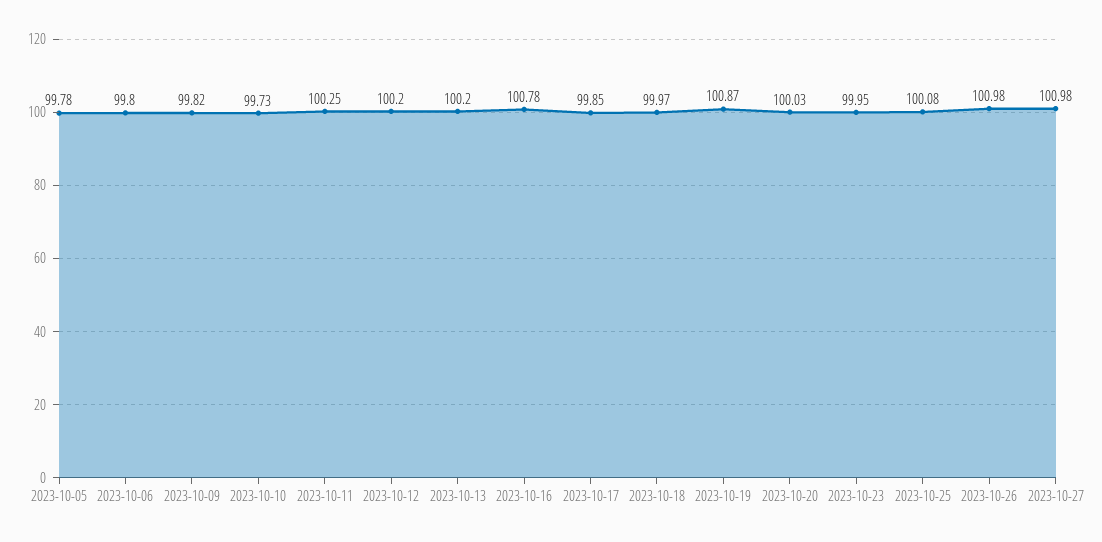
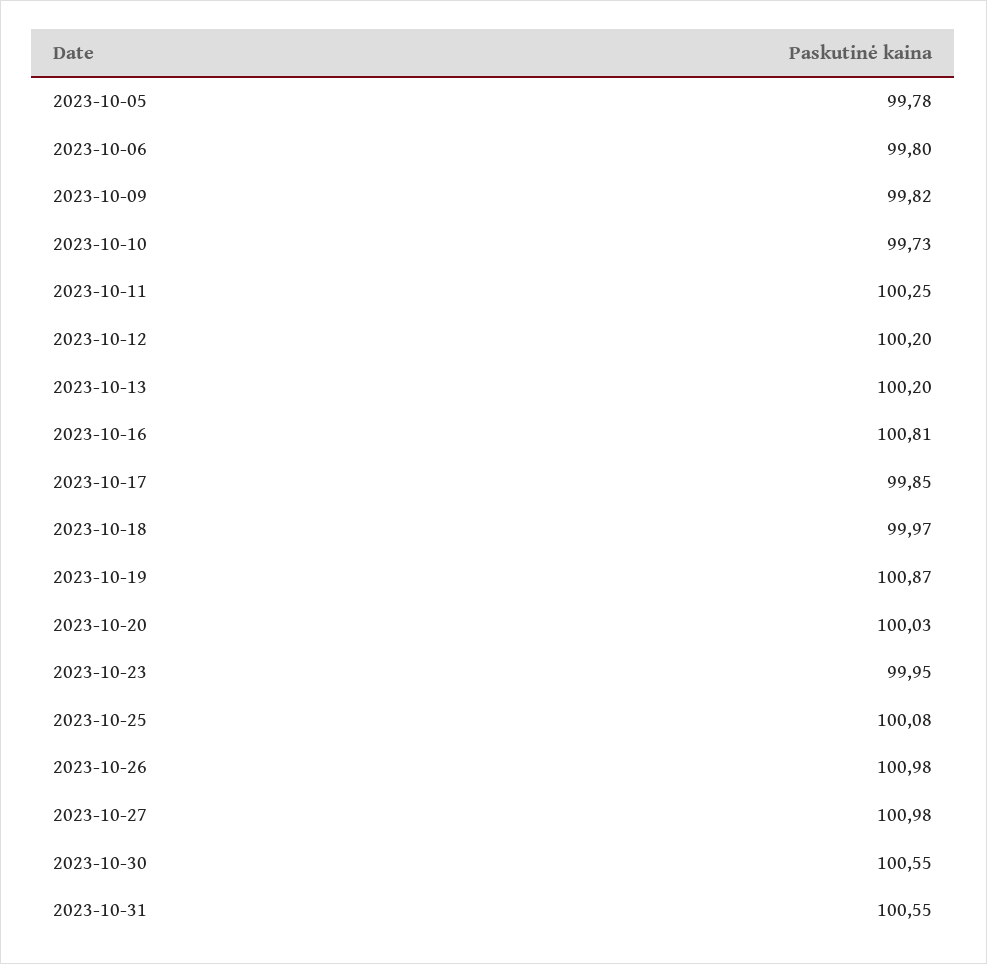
2023-10-16: 100.78 -> 100.81
2023-10-30: none -> 100.55
2023-10-31: none -> 100.55

